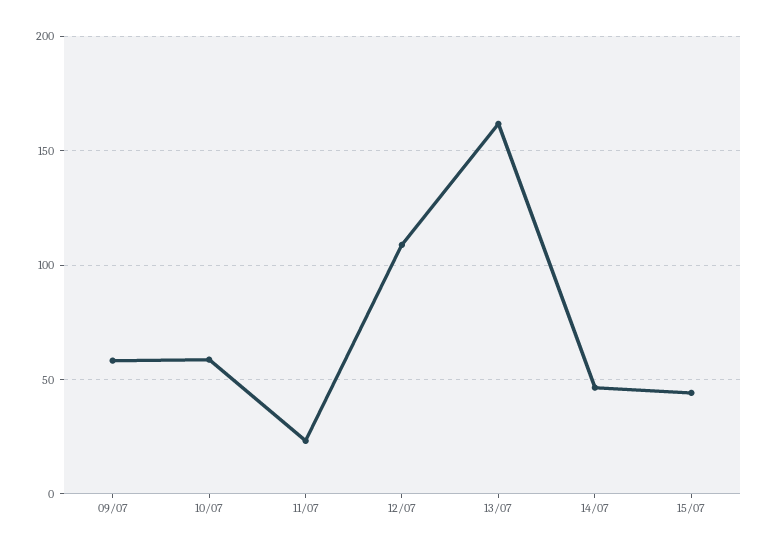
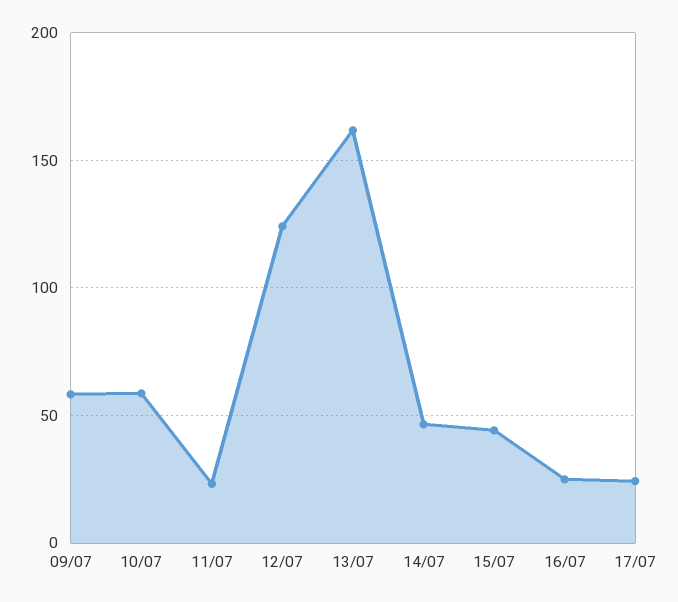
12/07: 110 -> 125
16/07: none -> 25
17/07: none -> 25

